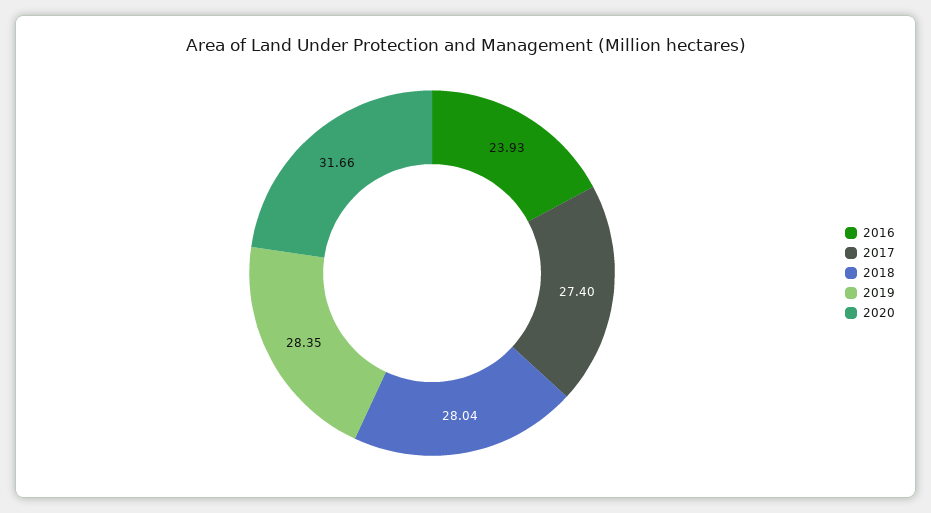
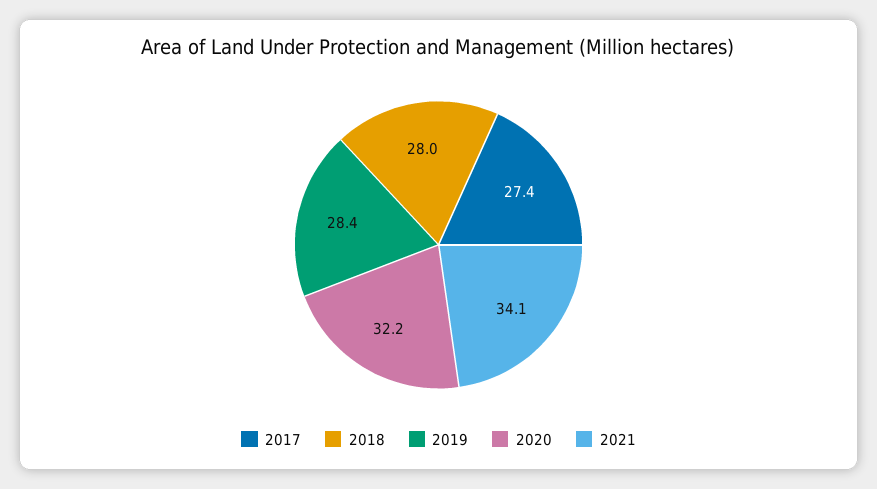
2016: 23.93 -> none
2020: 31.66 -> 32.2
2021: none -> 34.1

